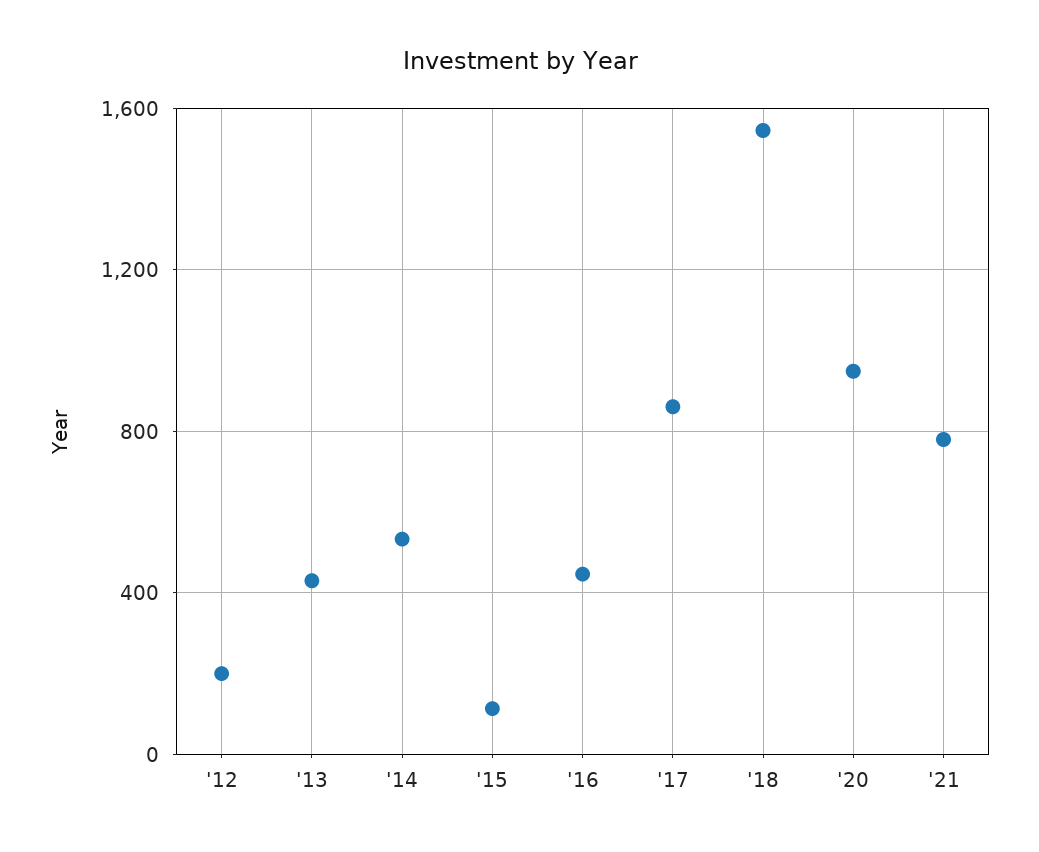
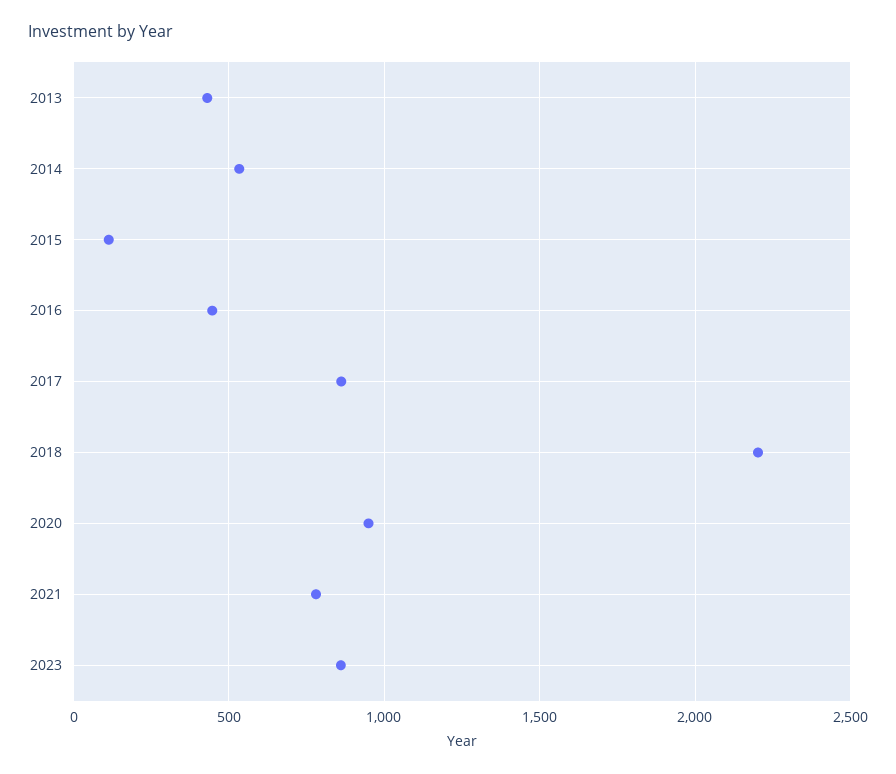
'12: 200 -> none
'18: 1550 -> 2200
2023: none -> 850

